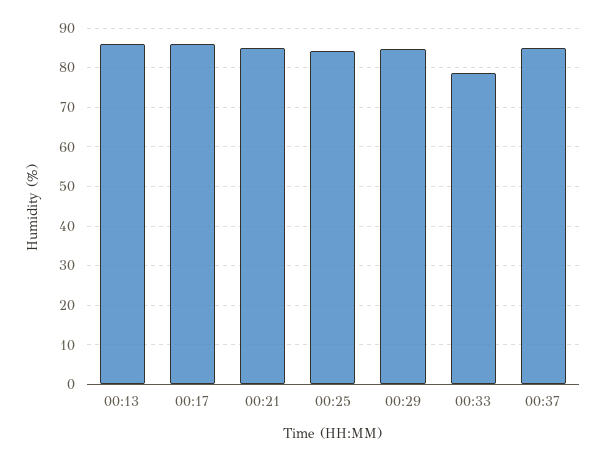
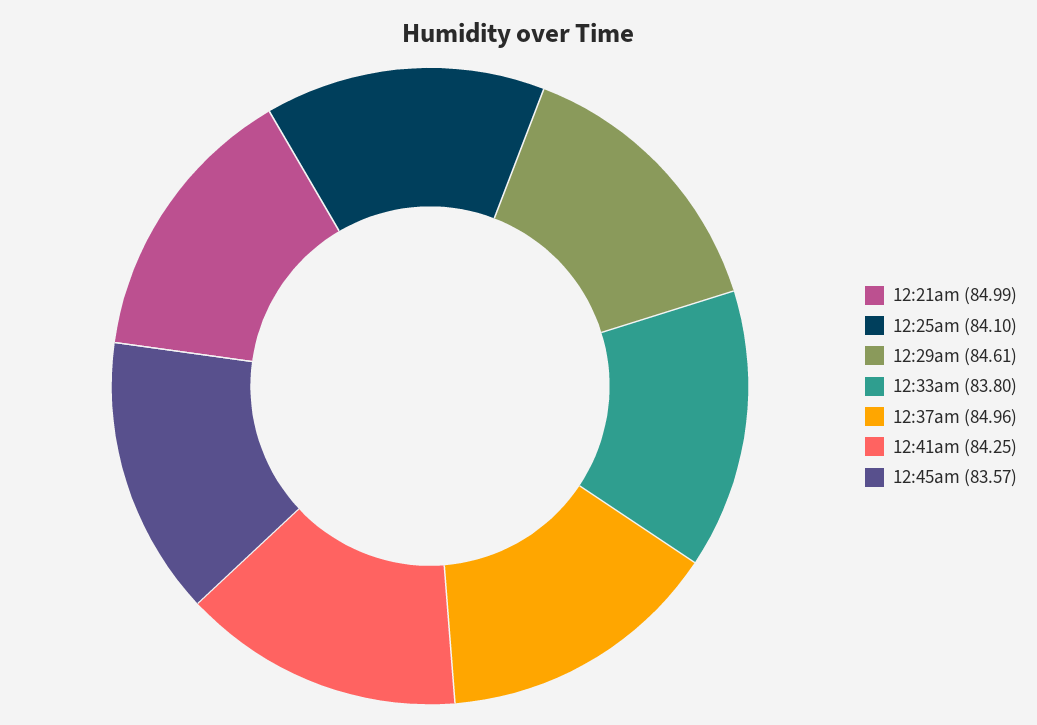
00:13: 86 -> none
00:17: 86 -> none
00:33: 78 -> 83.8
12:41am: none -> 84.25
12:45am: none -> 83.57

